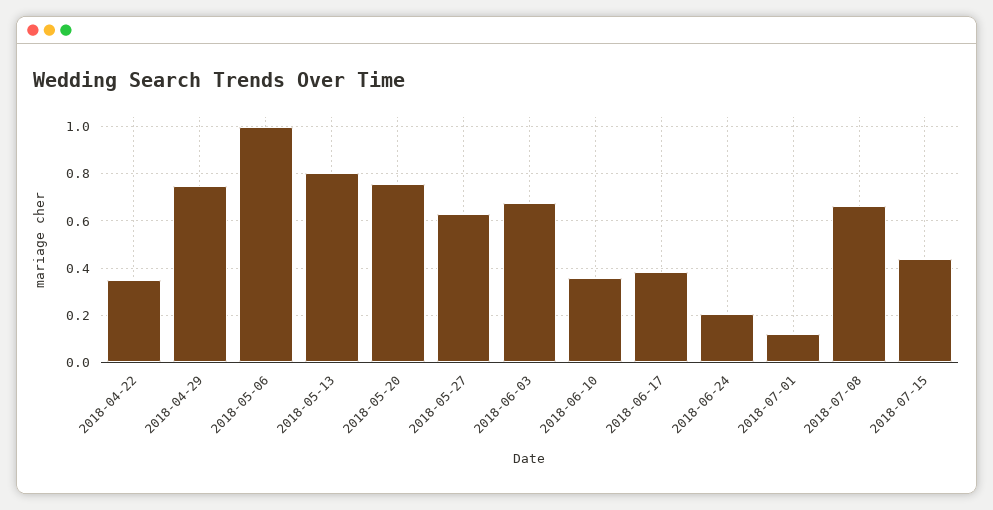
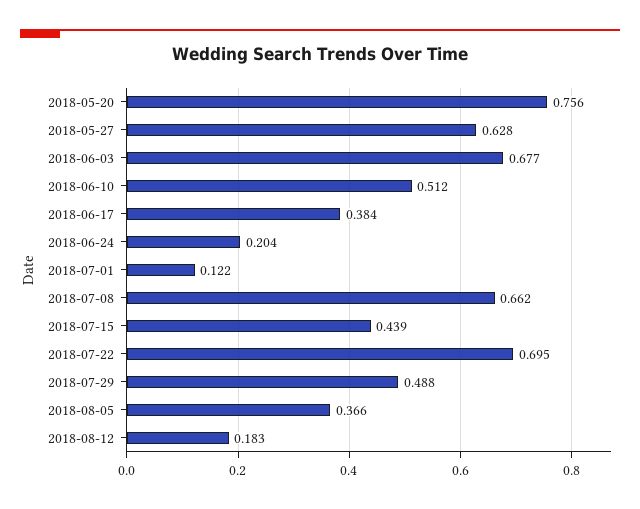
2018-04-22: 0.35 -> none
2018-04-29: 0.75 -> none
2018-05-06: 1 -> none
2018-05-13: 0.8 -> none
2018-06-10: 0.35 -> 0.512
2018-07-22: none -> 0.695
2018-07-29: none -> 0.488
2018-08-05: none -> 0.366
2018-08-12: none -> 0.183

